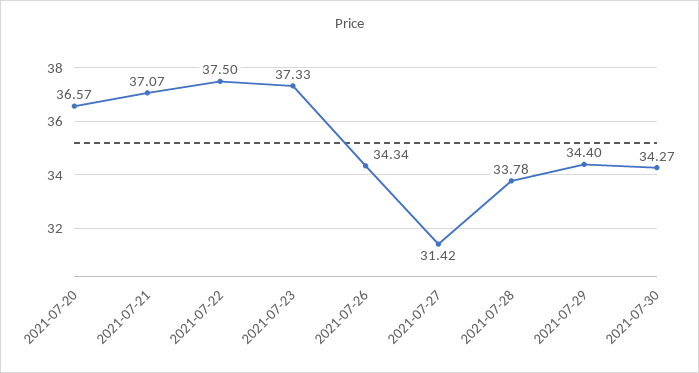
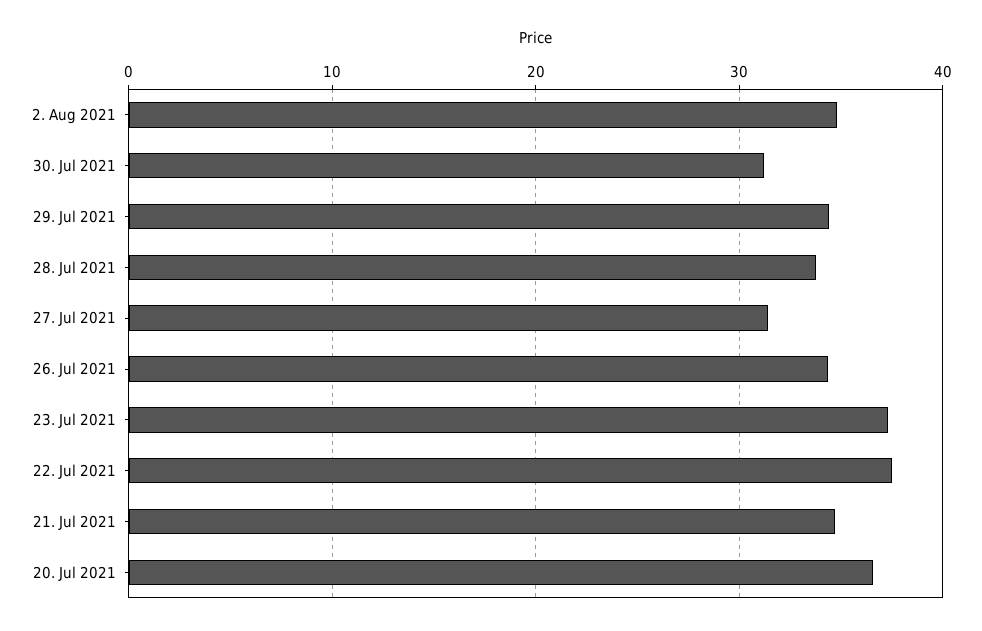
2021-07-21: 37.07 -> 35
2021-07-30: 34.27 -> 31
2. Aug 2021: none -> 35

